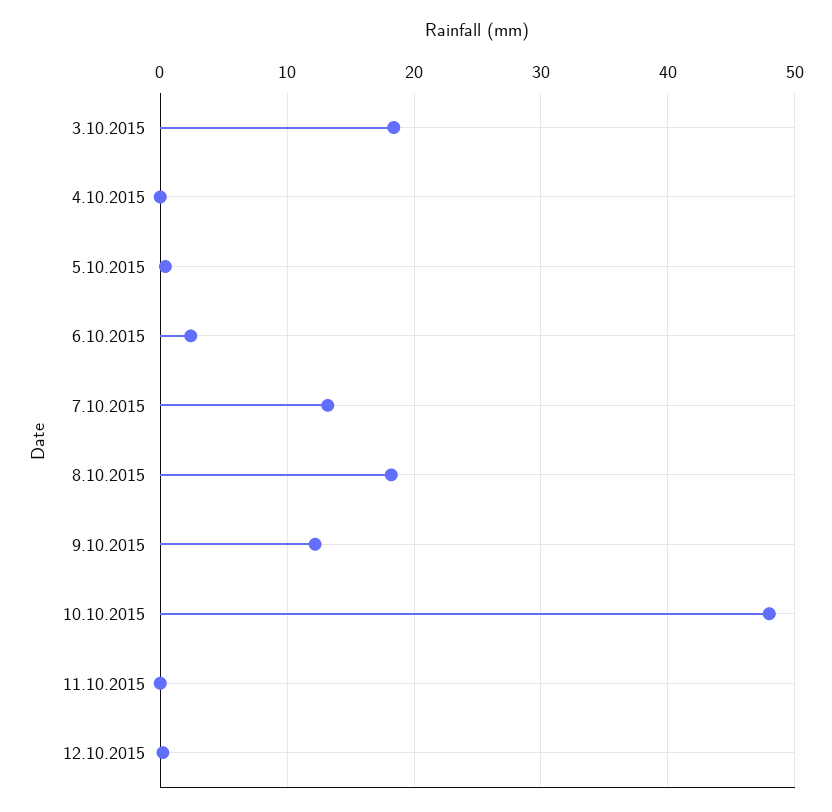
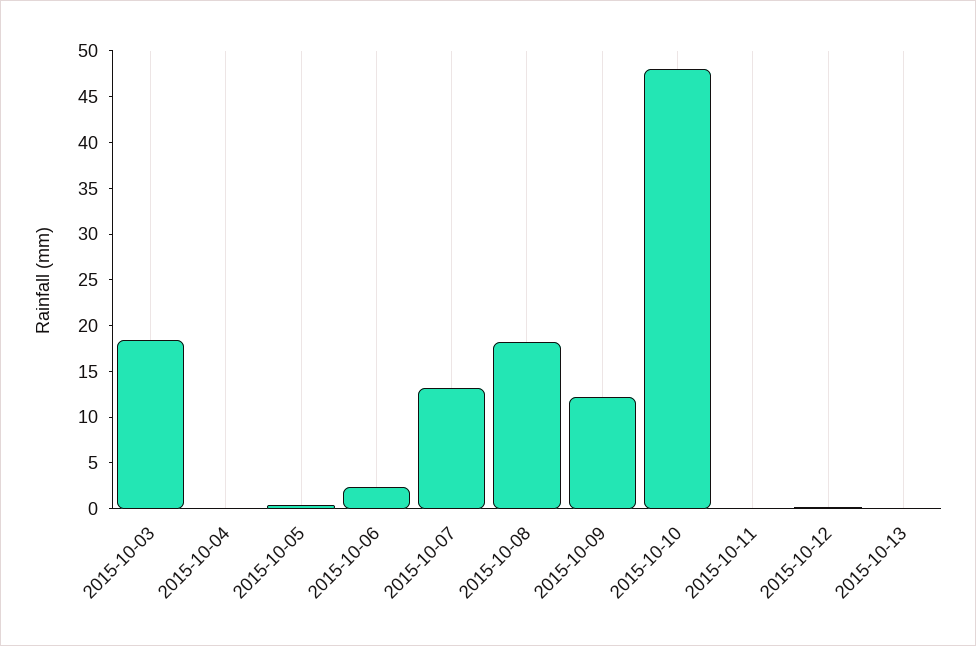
2015-10-13: none -> 0

